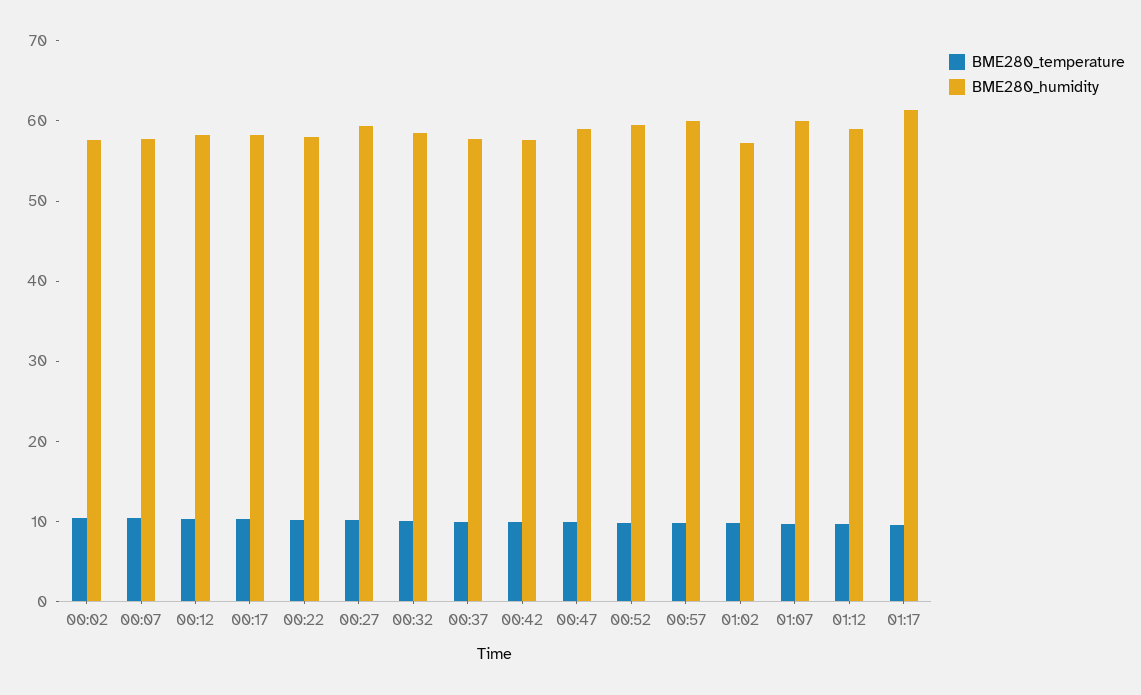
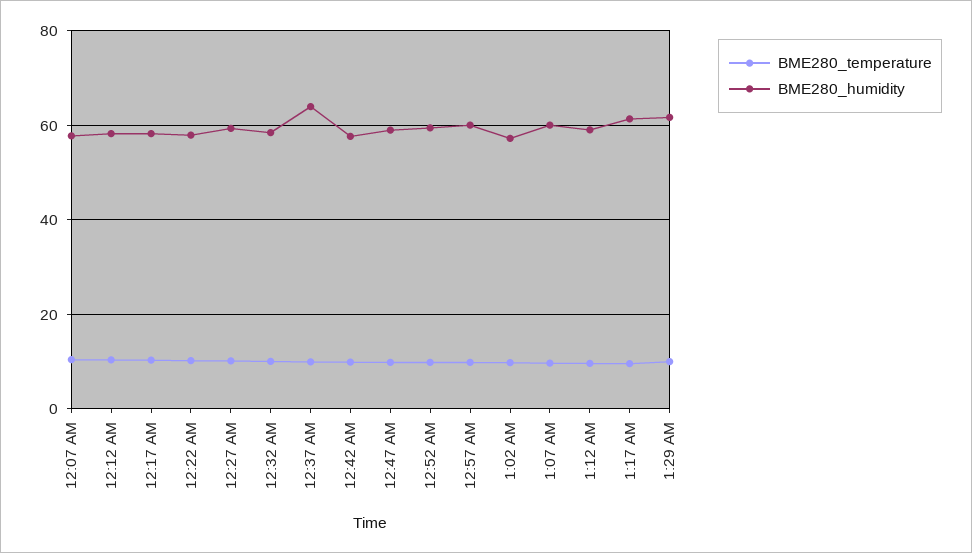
BME280_temperature, 00:02: 10 -> none
BME280_humidity, 00:02: 58 -> none
BME280_humidity, 00:37: 58 -> 64
BME280_temperature, 1:29 AM: none -> 10
BME280_humidity, 1:29 AM: none -> 62

